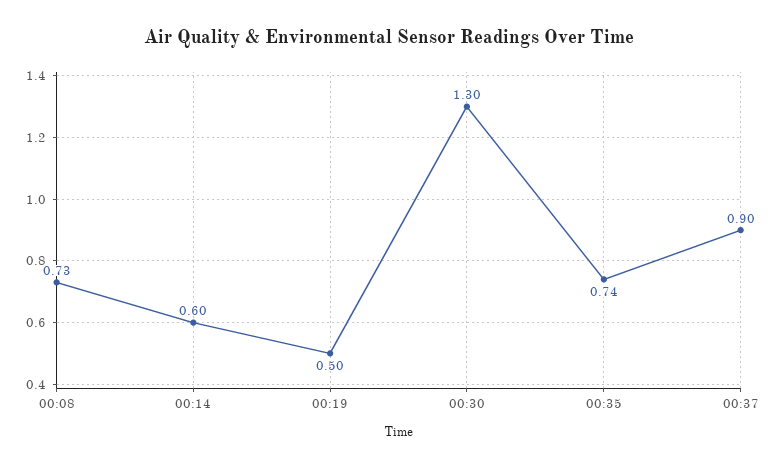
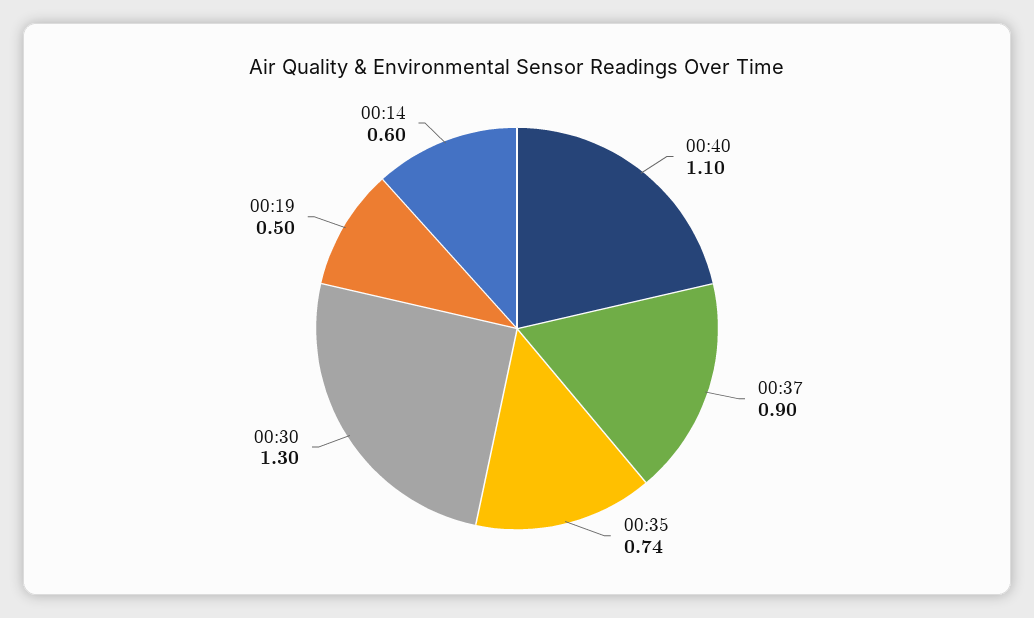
00:08: 0.73 -> none
00:40: none -> 1.1

